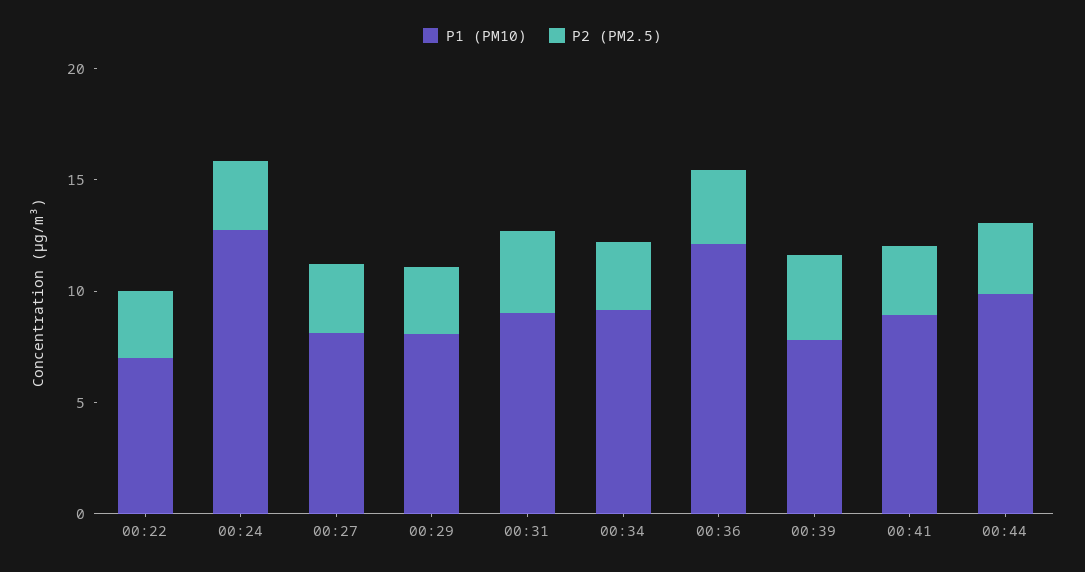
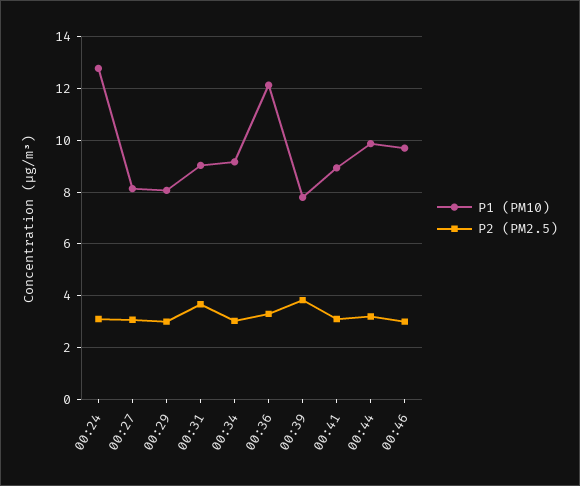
P1 (PM10), 00:22: 7 -> none
P2 (PM2.5), 00:22: 3 -> none
P1 (PM10), 00:46: none -> 9.75
P2 (PM2.5), 00:46: none -> 3

